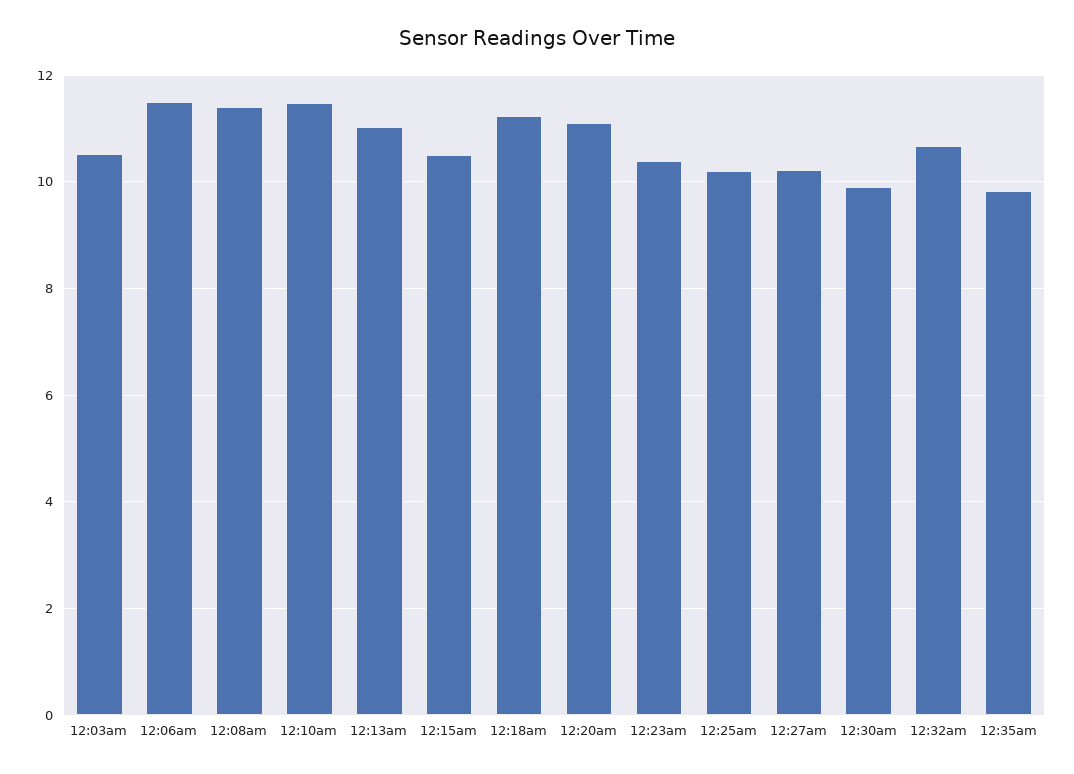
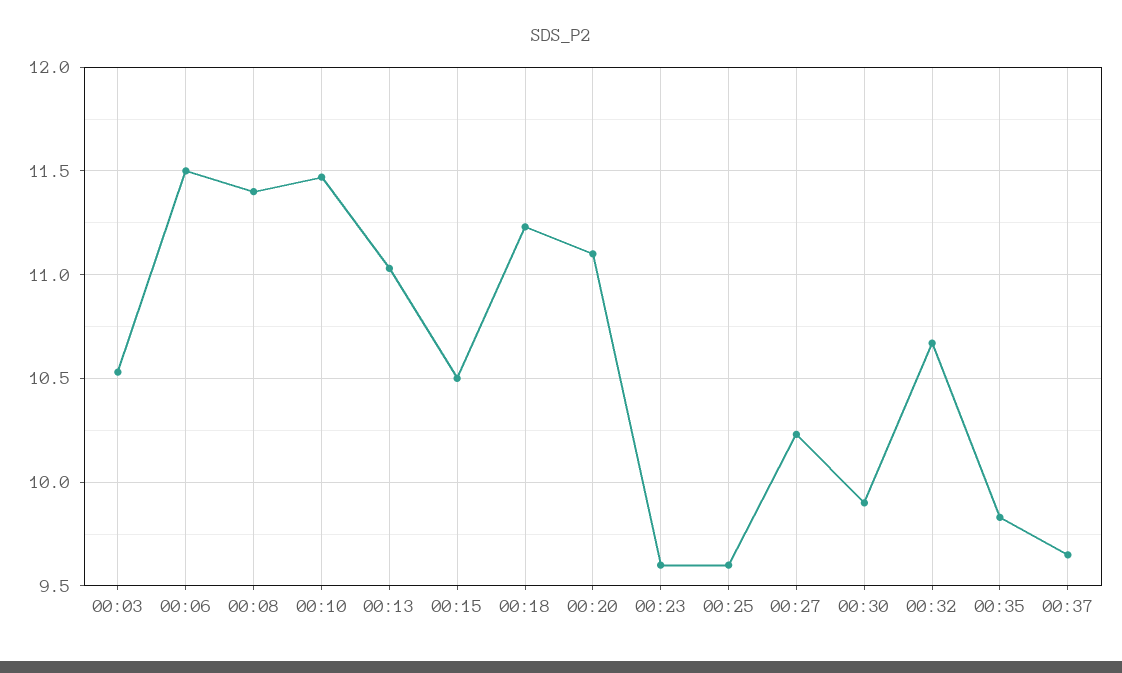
12:23am: 10.4 -> 9.6
12:25am: 10.2 -> 9.6
00:37: none -> 9.65

